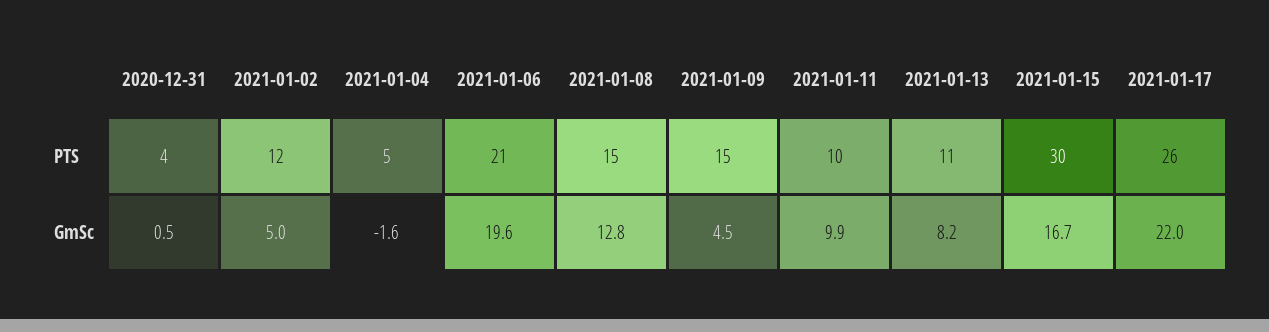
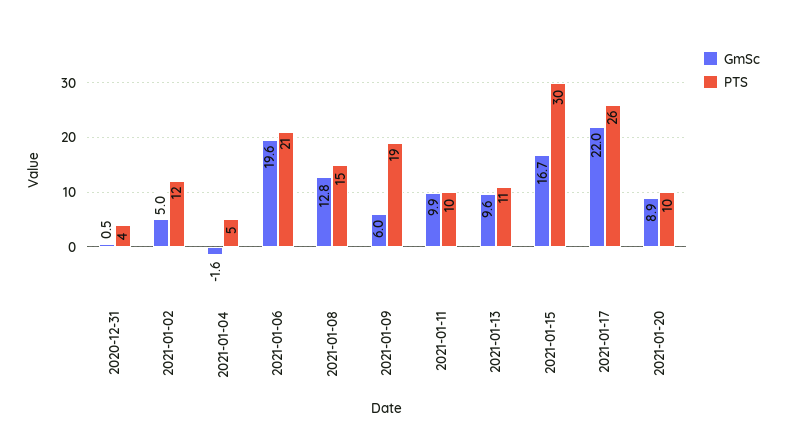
PTS, 2021-01-09: 15 -> 19
GmSc, 2021-01-09: 4.5 -> 6
GmSc, 2021-01-13: 8.2 -> 9.6
GmSc, 2021-01-20: none -> 8.9
PTS, 2021-01-20: none -> 10

